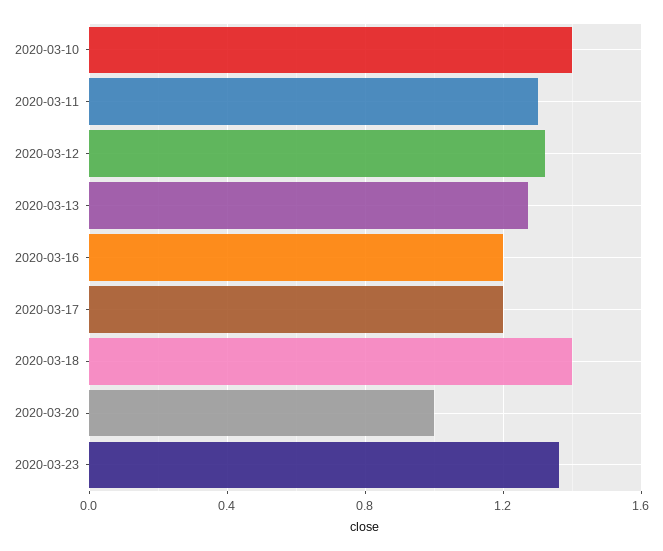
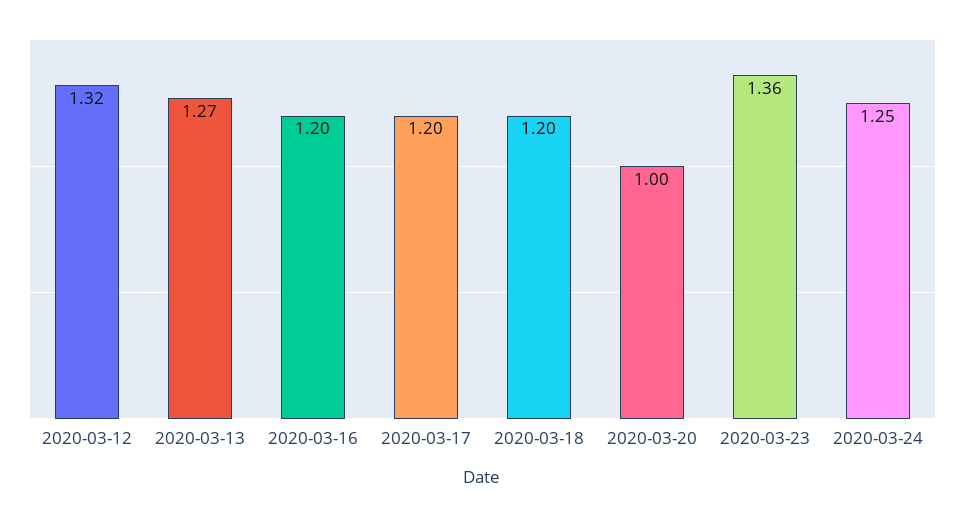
2020-03-10: 1.4 -> none
2020-03-11: 1.3 -> none
2020-03-18: 1.4 -> 1.2
2020-03-24: none -> 1.25

